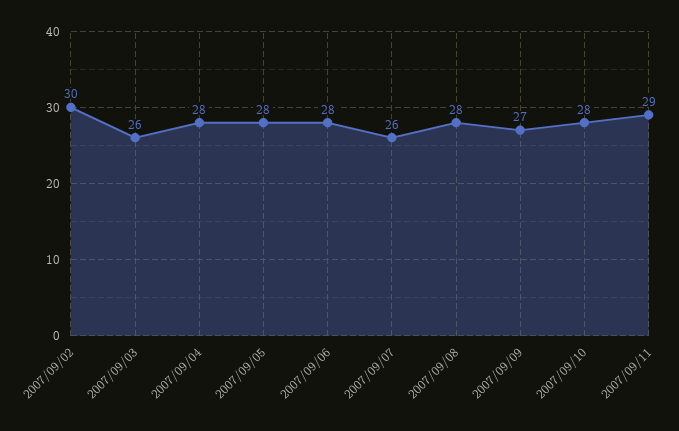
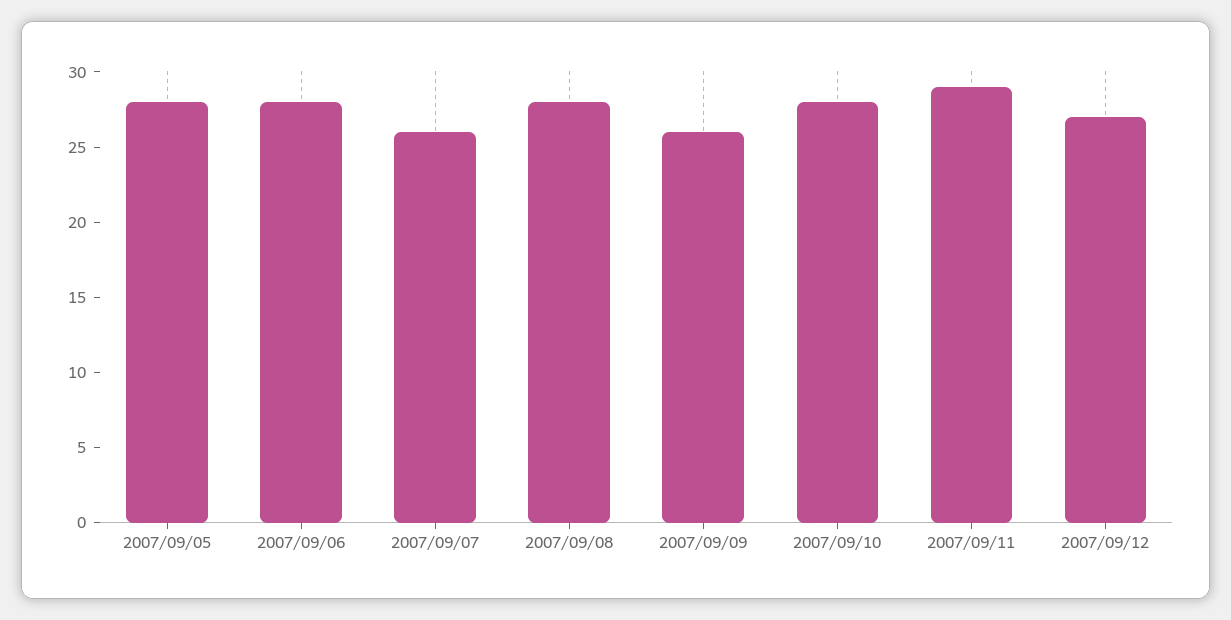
2007/09/02: 30 -> none
2007/09/03: 26 -> none
2007/09/04: 28 -> none
2007/09/09: 27 -> 26
2007/09/12: none -> 27

